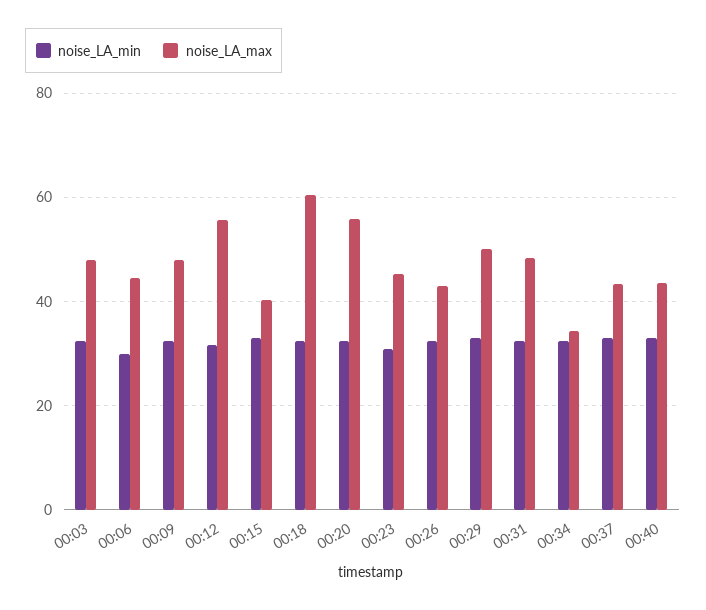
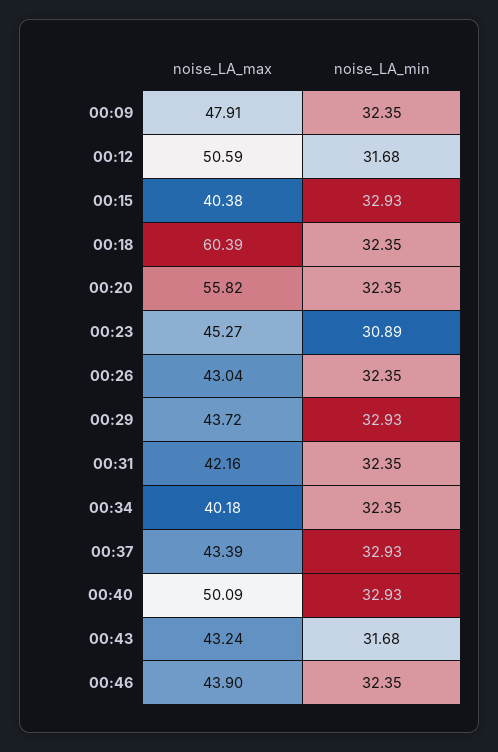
noise_LA_min, 00:03: 32 -> none
noise_LA_max, 00:03: 48 -> none
noise_LA_min, 00:06: 30 -> none
noise_LA_max, 00:06: 44 -> none
noise_LA_max, 00:12: 56 -> 50.59
noise_LA_max, 00:29: 50 -> 43.72
noise_LA_max, 00:31: 48 -> 42.16
noise_LA_max, 00:34: 34 -> 40.18
noise_LA_max, 00:40: 44 -> 50.09
noise_LA_max, 00:43: none -> 43.24
noise_LA_min, 00:43: none -> 31.68
noise_LA_max, 00:46: none -> 43.9
noise_LA_min, 00:46: none -> 32.35

